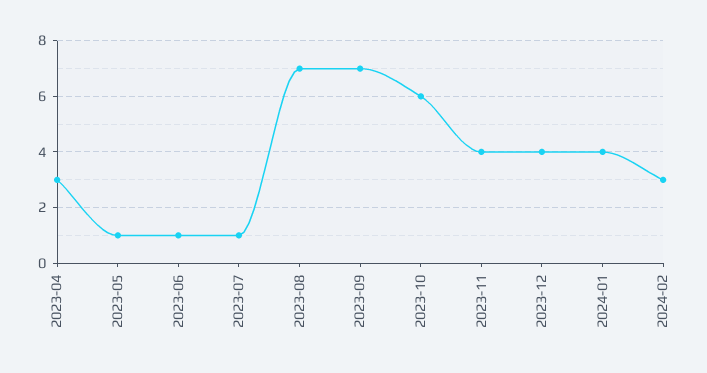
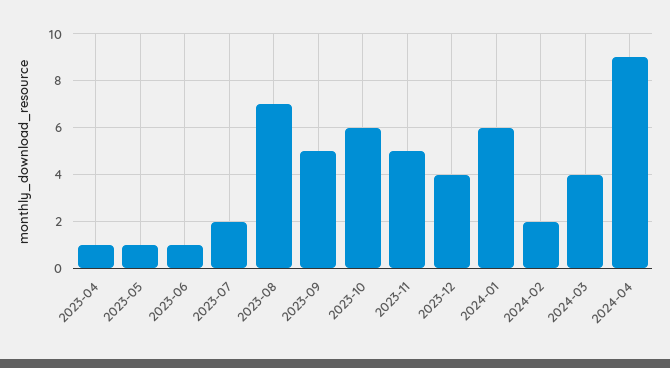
2023-04: 3 -> 1
2023-07: 1 -> 2
2023-09: 7 -> 5
2023-11: 4 -> 5
2024-01: 4 -> 6
2024-02: 3 -> 2
2024-03: none -> 4
2024-04: none -> 9

